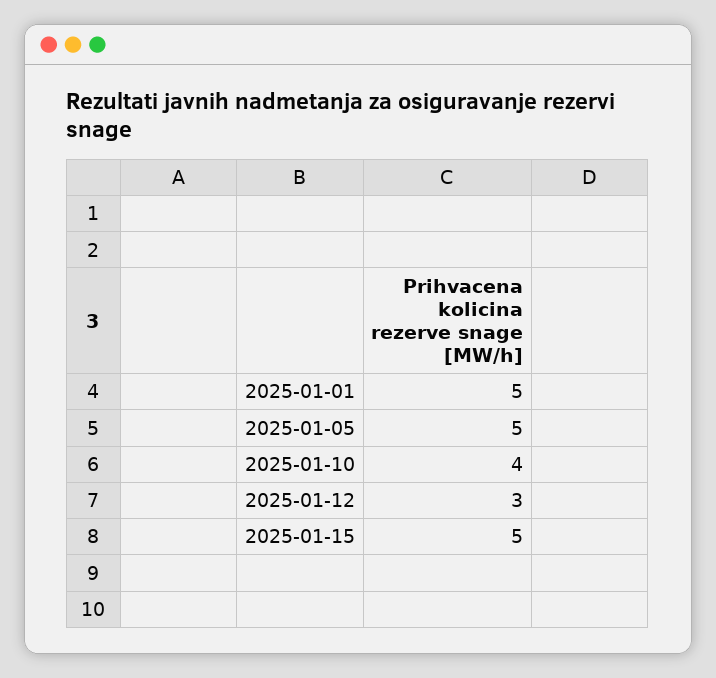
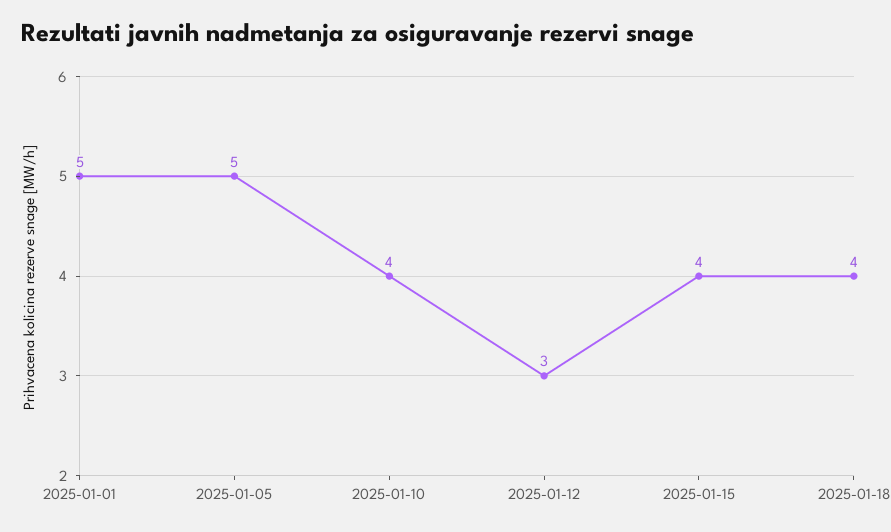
2025-01-15: 5 -> 4
2025-01-18: none -> 4

